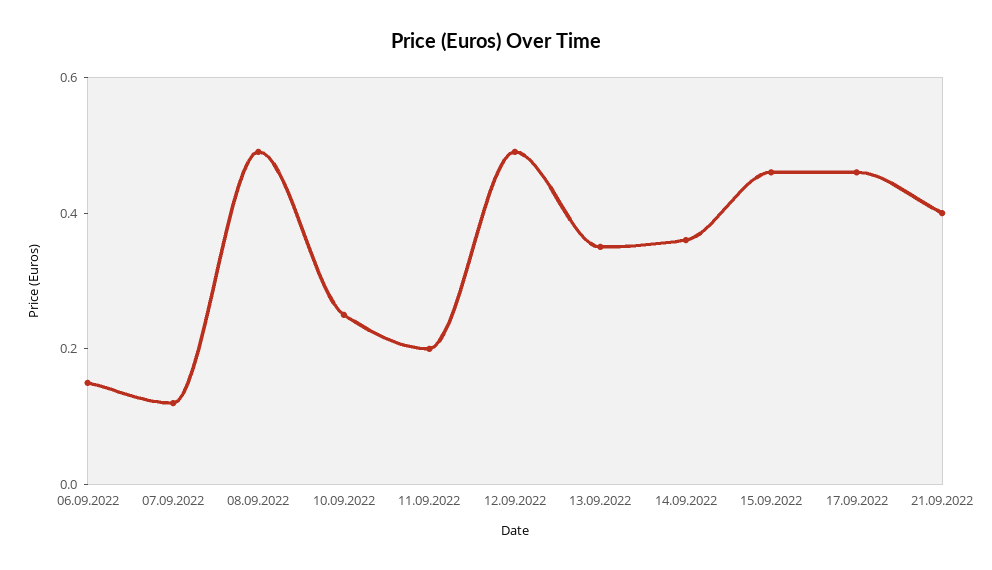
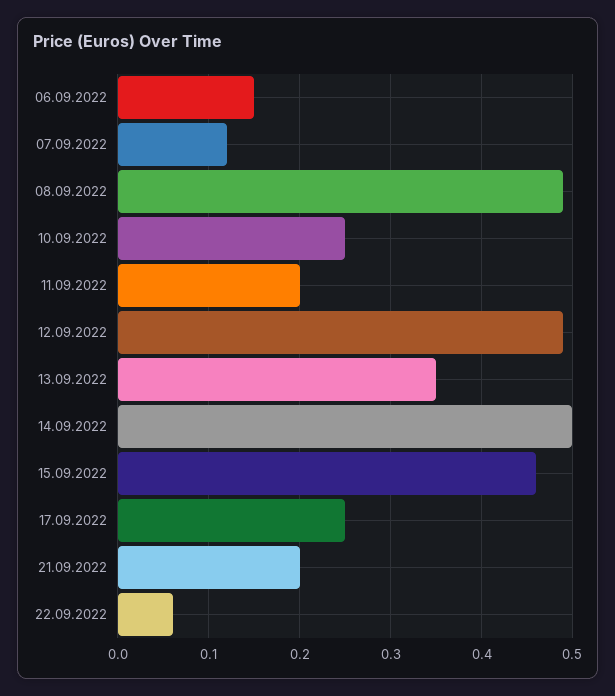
14.09.2022: 0.35 -> 0.5
17.09.2022: 0.45 -> 0.25
21.09.2022: 0.4 -> 0.2
22.09.2022: none -> 0.06

